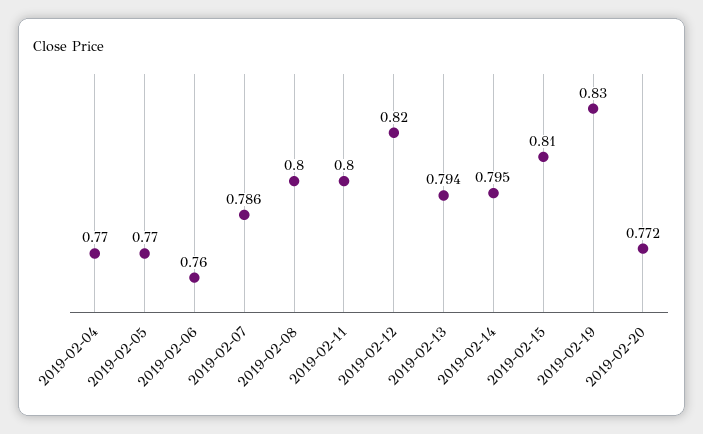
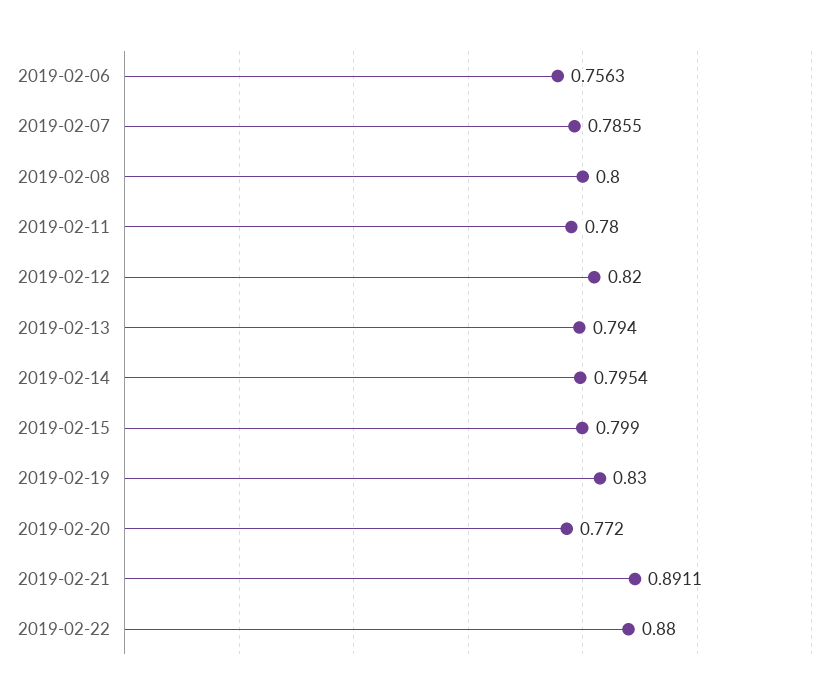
2019-02-04: 0.77 -> none
2019-02-05: 0.77 -> none
2019-02-06: 0.76 -> 0.7563
2019-02-11: 0.8 -> 0.78
2019-02-15: 0.81 -> 0.799
2019-02-21: none -> 0.8911
2019-02-22: none -> 0.88

